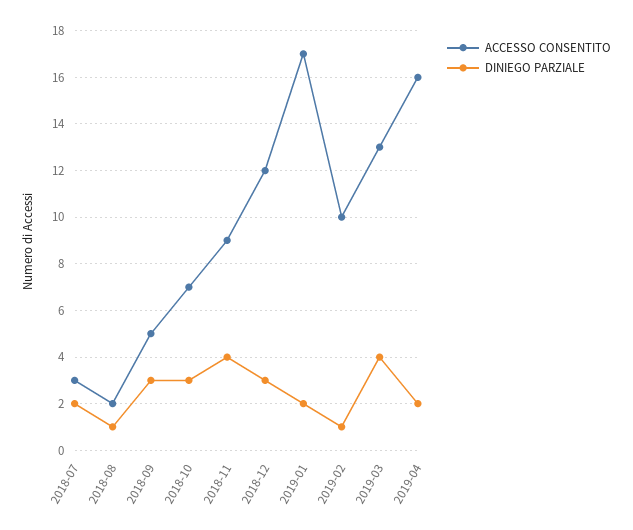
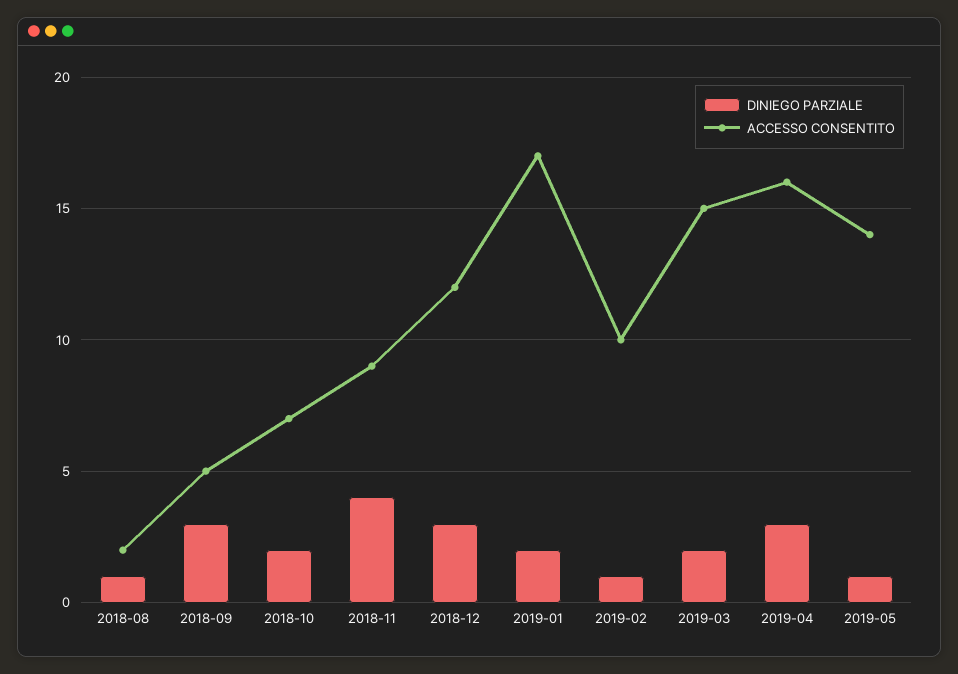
ACCESSO CONSENTITO, 2018-07: 3 -> none
DINIEGO PARZIALE, 2018-07: 2 -> none
DINIEGO PARZIALE, 2018-10: 3 -> 2
ACCESSO CONSENTITO, 2019-03: 13 -> 15
DINIEGO PARZIALE, 2019-03: 4 -> 2
DINIEGO PARZIALE, 2019-04: 2 -> 3
DINIEGO PARZIALE, 2019-05: none -> 1
ACCESSO CONSENTITO, 2019-05: none -> 14

